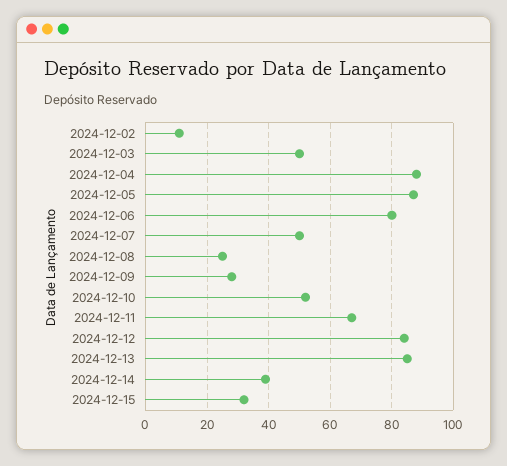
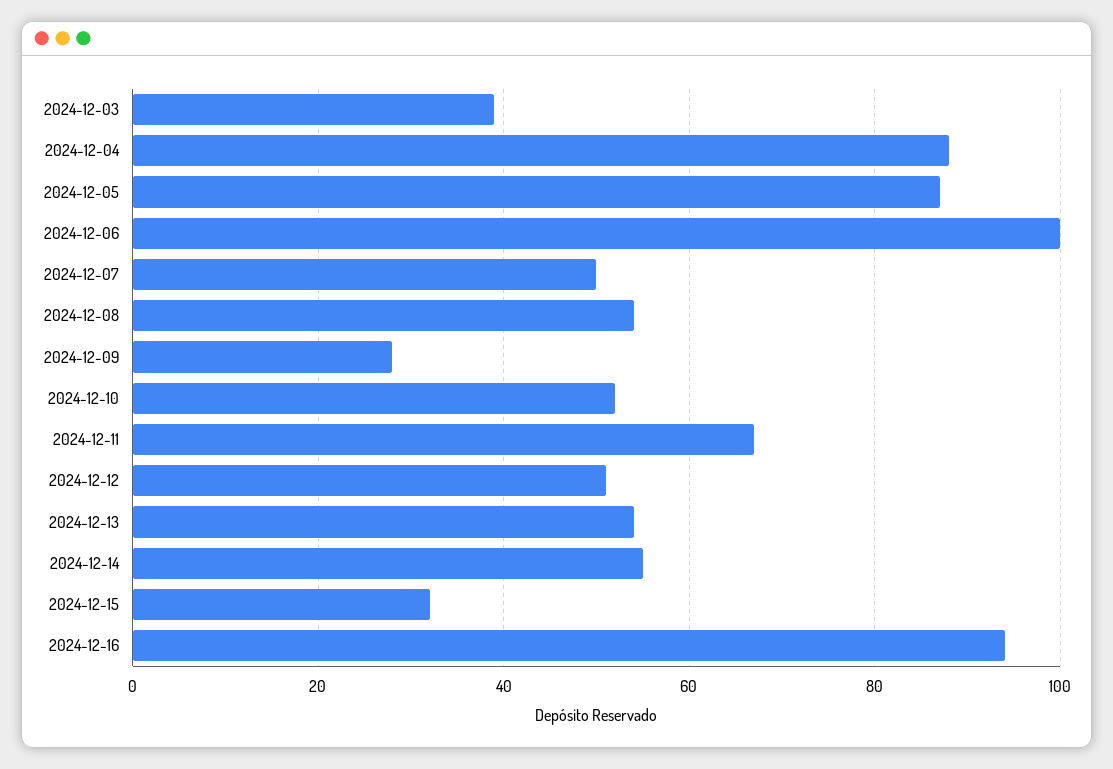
2024-12-02: 10 -> none
2024-12-03: 50 -> 40
2024-12-06: 80 -> 100
2024-12-08: 25 -> 55
2024-12-12: 85 -> 50
2024-12-13: 85 -> 55
2024-12-14: 40 -> 55
2024-12-16: none -> 95

